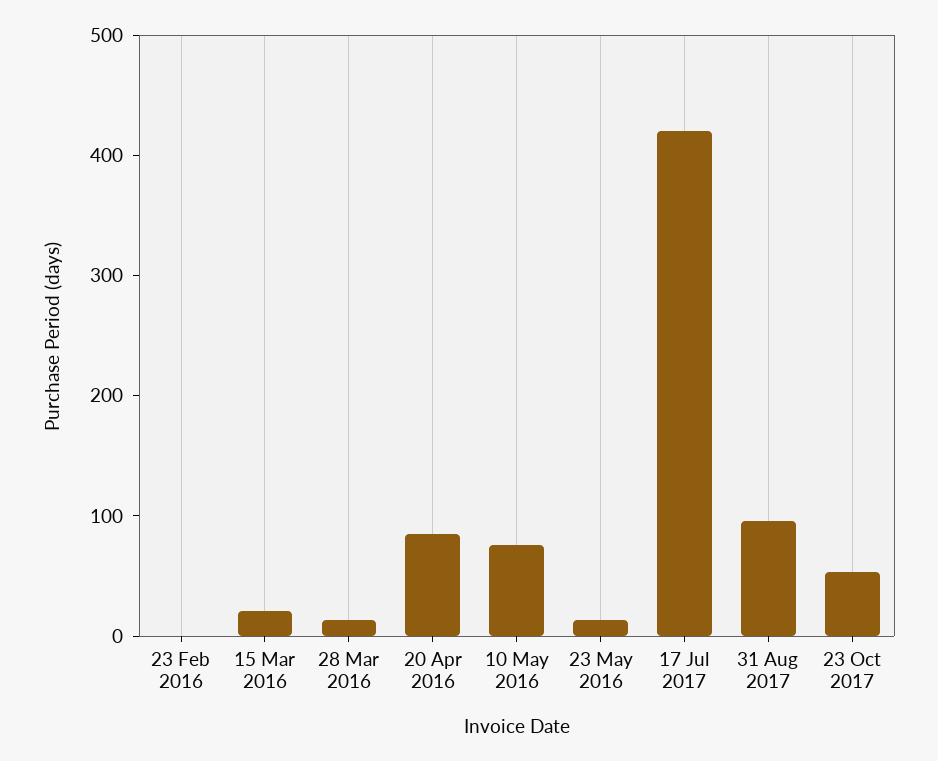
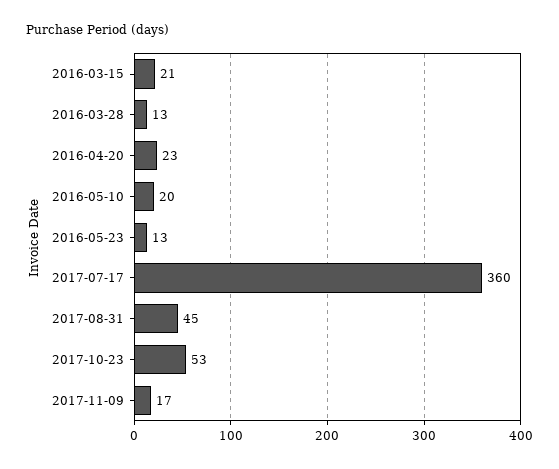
23 Feb 2016: 0 -> none
20 Apr 2016: 80 -> 23
10 May 2016: 80 -> 20
17 Jul 2017: 420 -> 360
31 Aug 2017: 100 -> 45
2017-11-09: none -> 17

